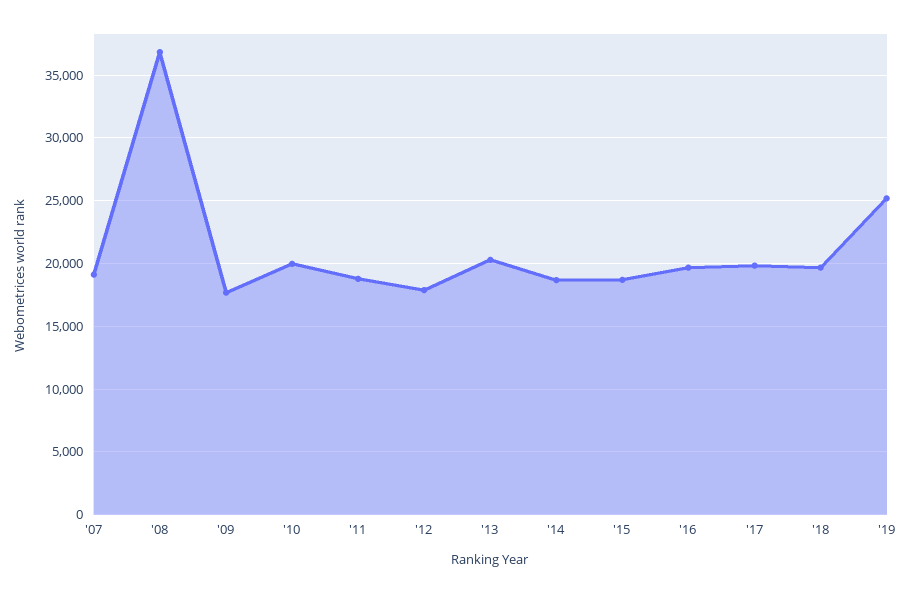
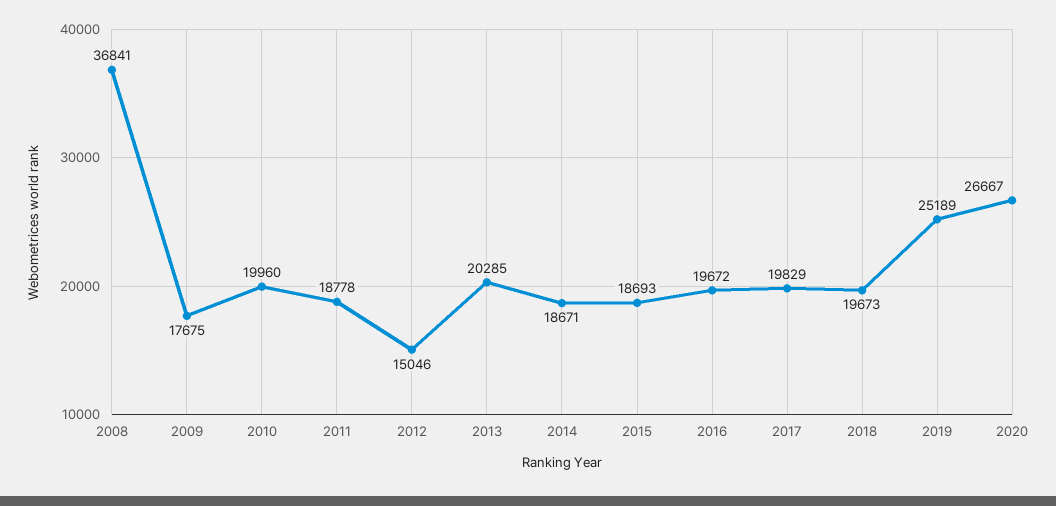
'07: 19000 -> none
'12: 18000 -> 15046
2020: none -> 26667

